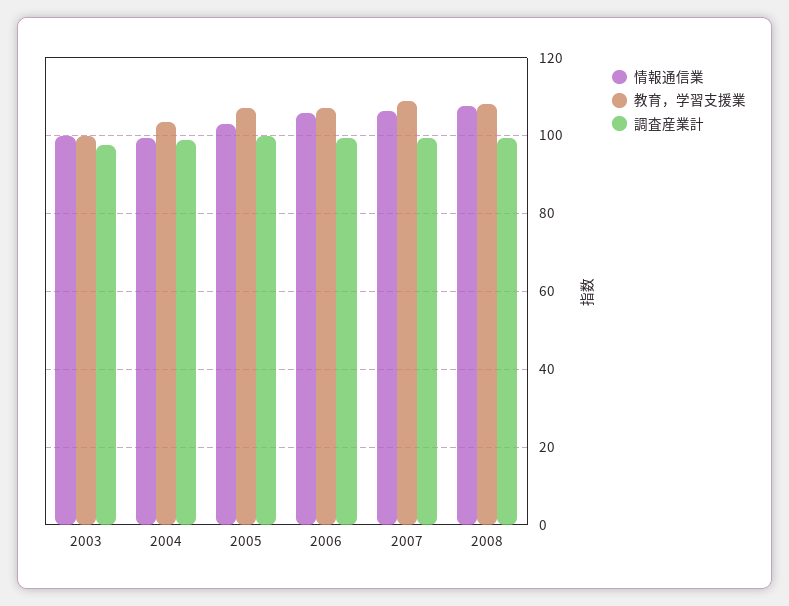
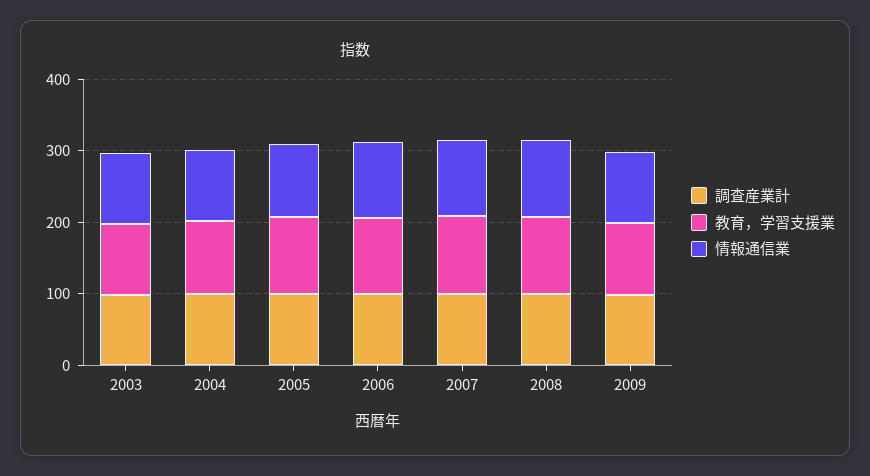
調査産業計, 2009: none -> 100
教育，学習支援業, 2009: none -> 100
情報通信業, 2009: none -> 100

